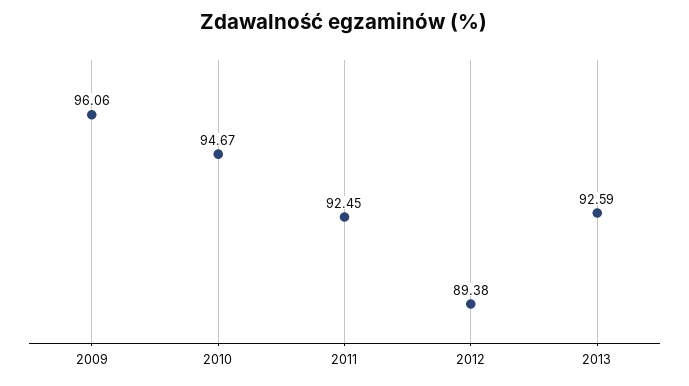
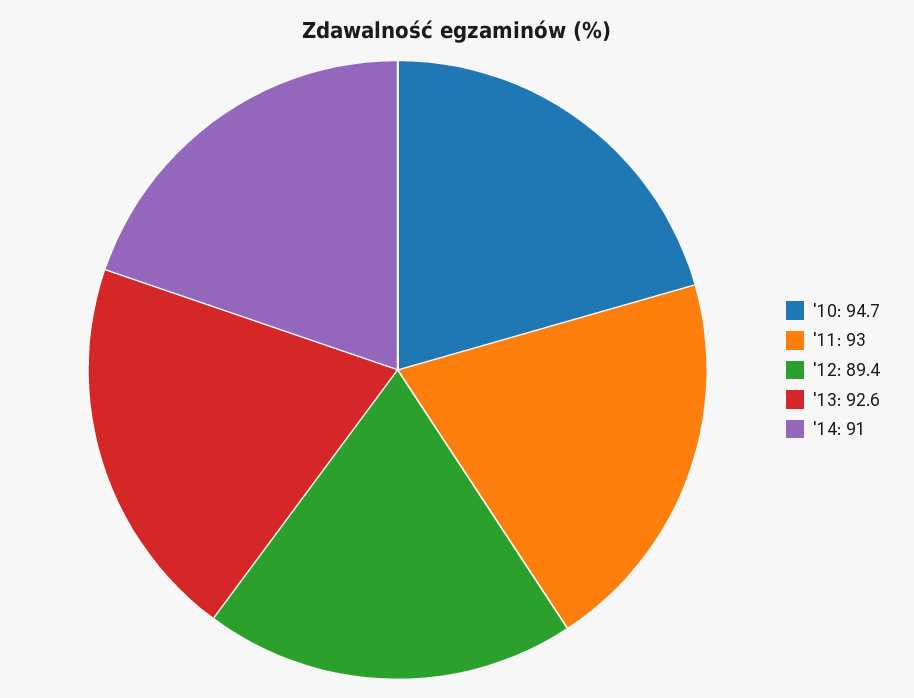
2009: 96.06 -> none
2011: 92.45 -> 93
'14: none -> 91

